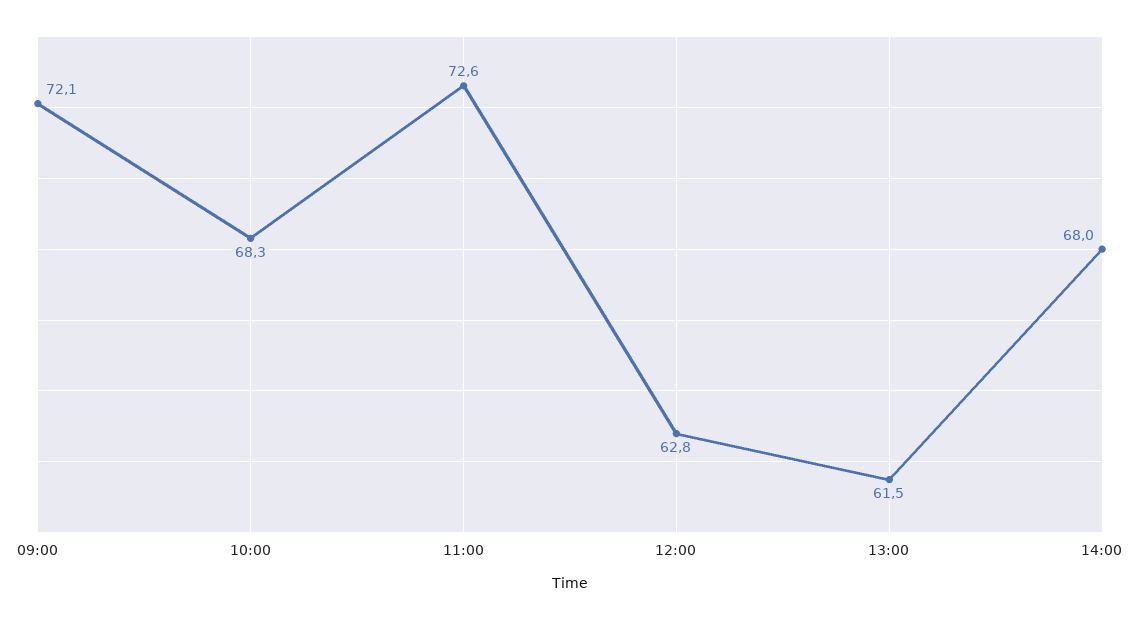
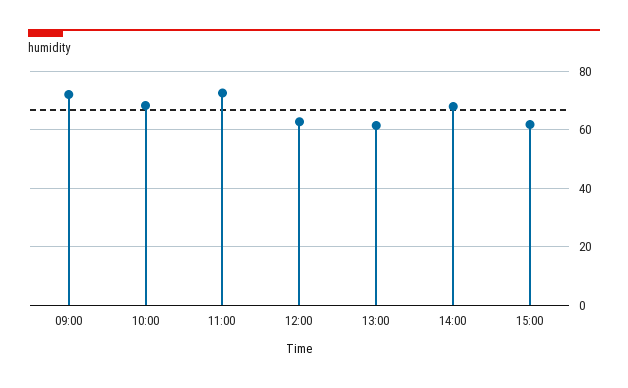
15:00: none -> 62.5

